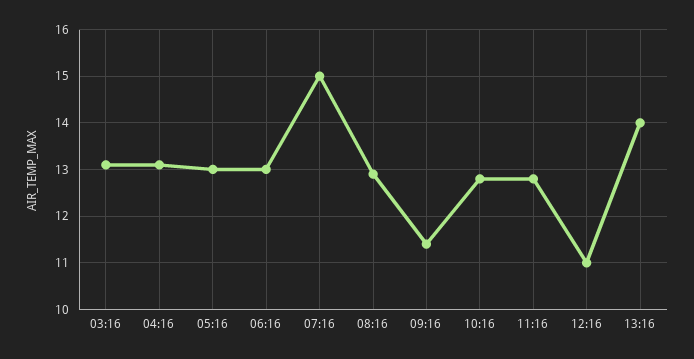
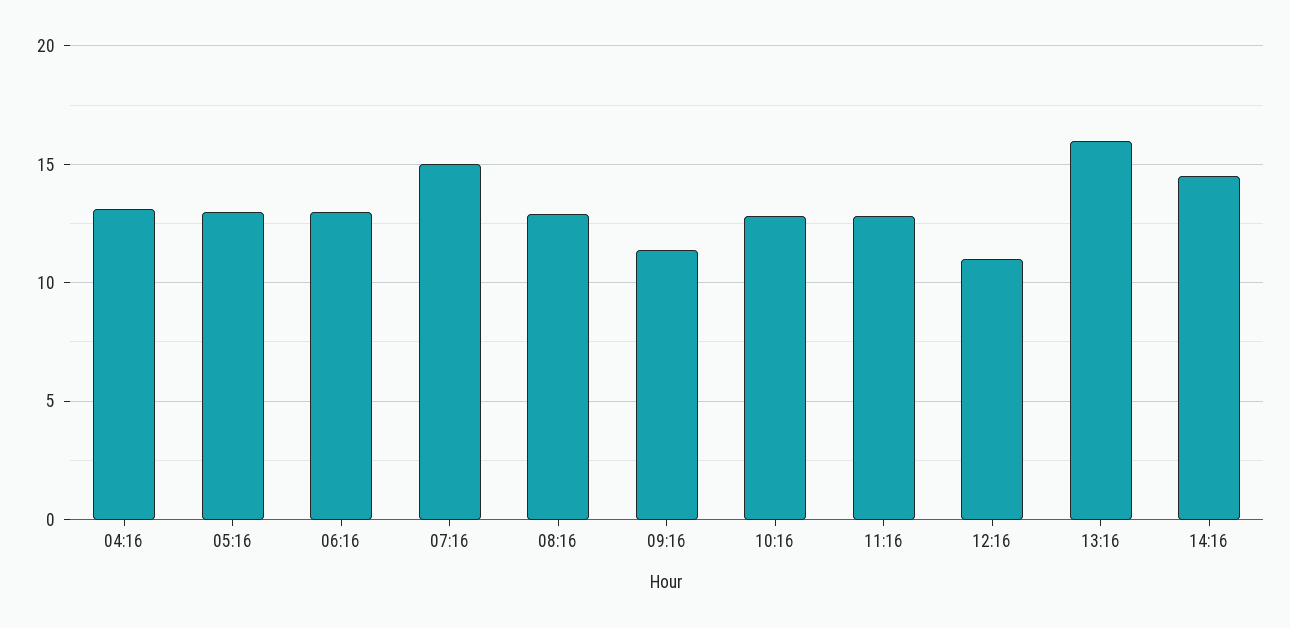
03:16: 13 -> none
13:16: 14 -> 16
14:16: none -> 14.5

